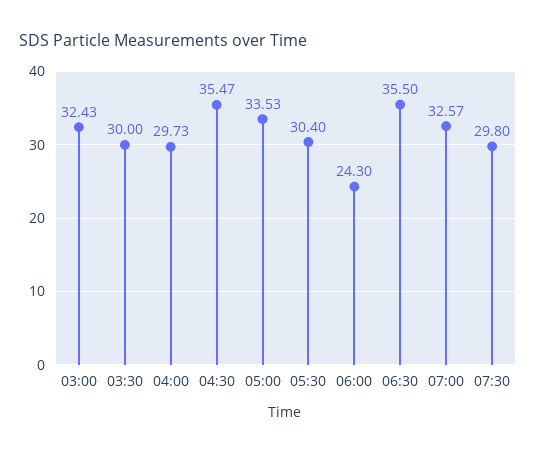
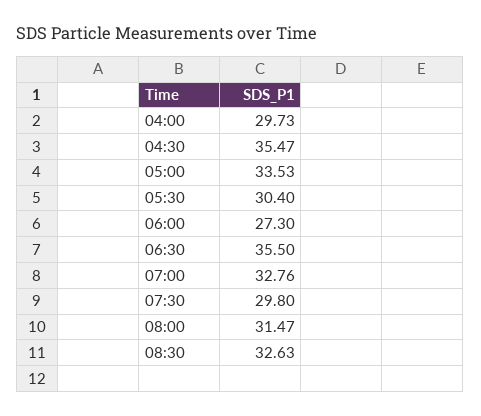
03:00: 32.43 -> none
03:30: 30 -> none
06:00: 24.3 -> 27.3
07:00: 32.57 -> 32.76
08:00: none -> 31.47
08:30: none -> 32.63

